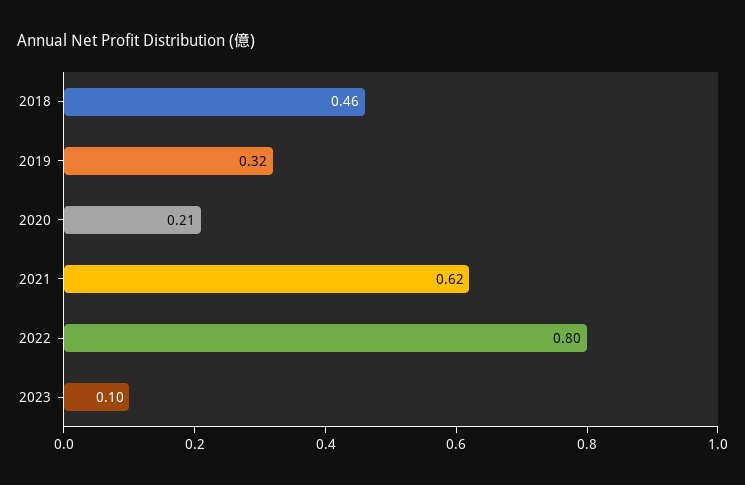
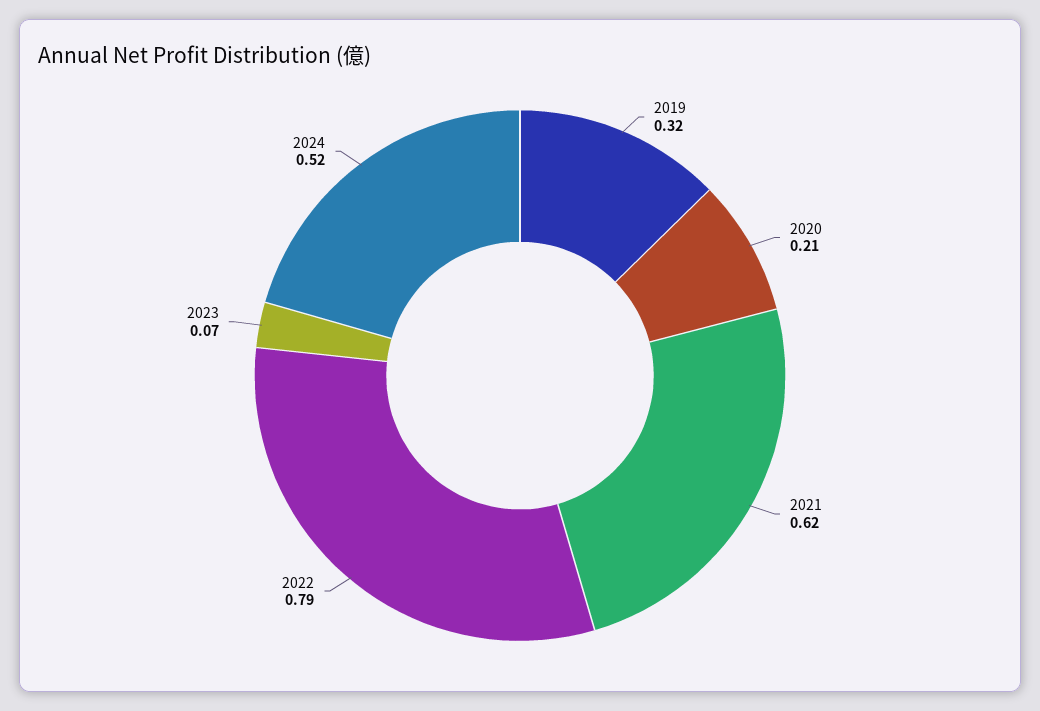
2018: 0.46 -> none
2022: 0.8 -> 0.79
2023: 0.1 -> 0.07
2024: none -> 0.52

